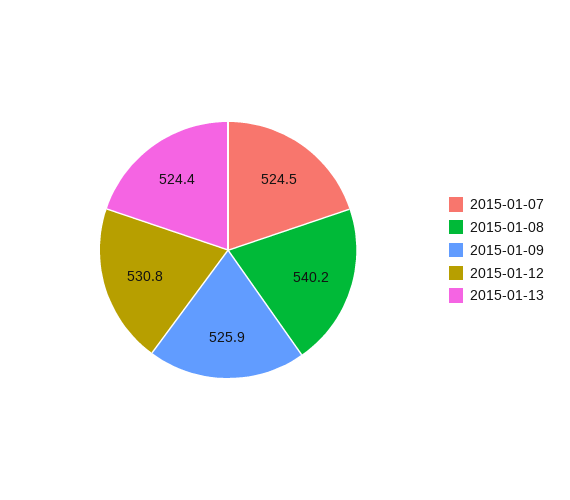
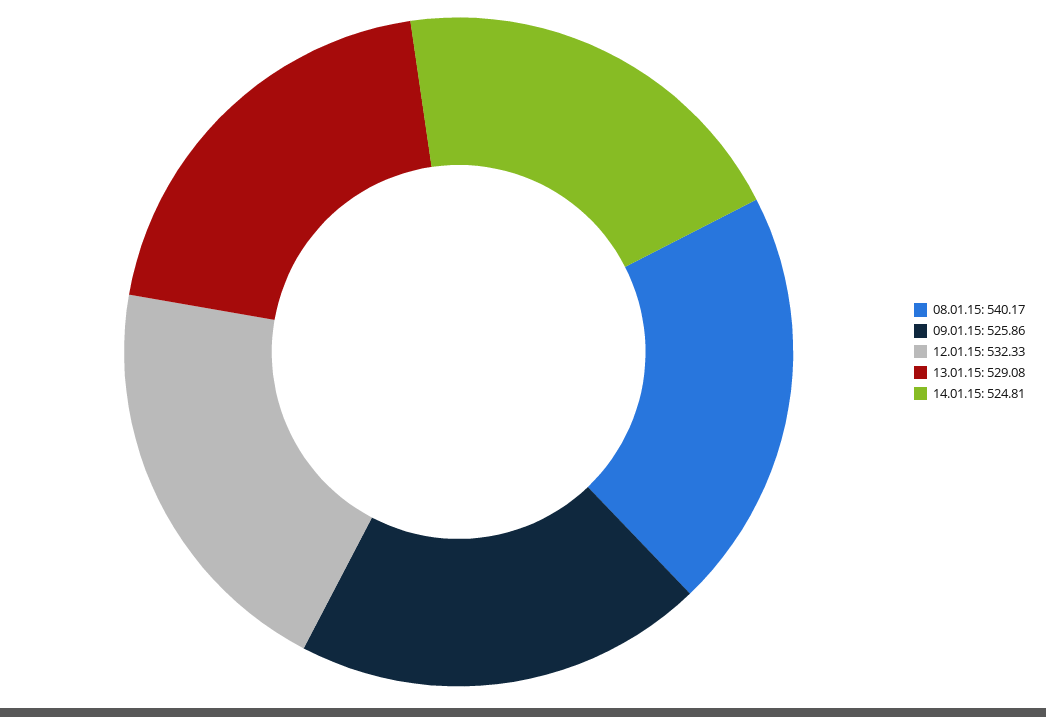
2015-01-07: 524.5 -> none
2015-01-12: 530.8 -> 532.33
2015-01-13: 524.4 -> 529.08
14.01.15: none -> 524.81

